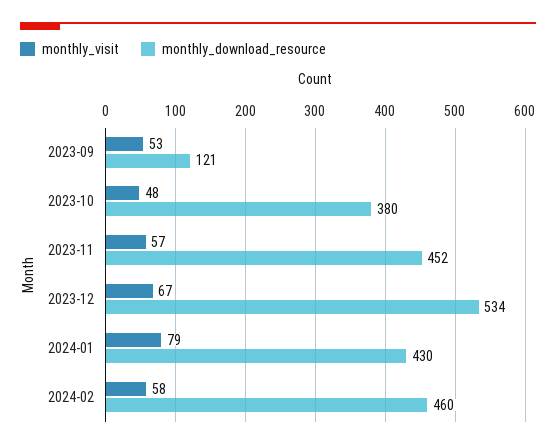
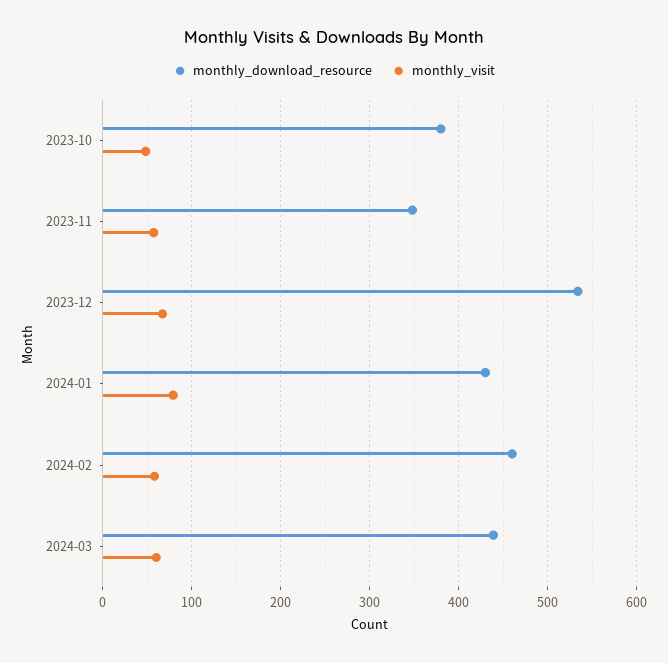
monthly_visit, 2023-09: 53 -> none
monthly_download_resource, 2023-09: 121 -> none
monthly_download_resource, 2023-11: 452 -> 350
monthly_download_resource, 2024-03: none -> 440
monthly_visit, 2024-03: none -> 60

